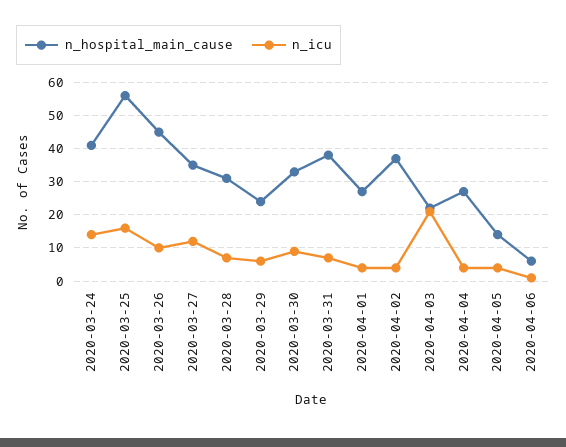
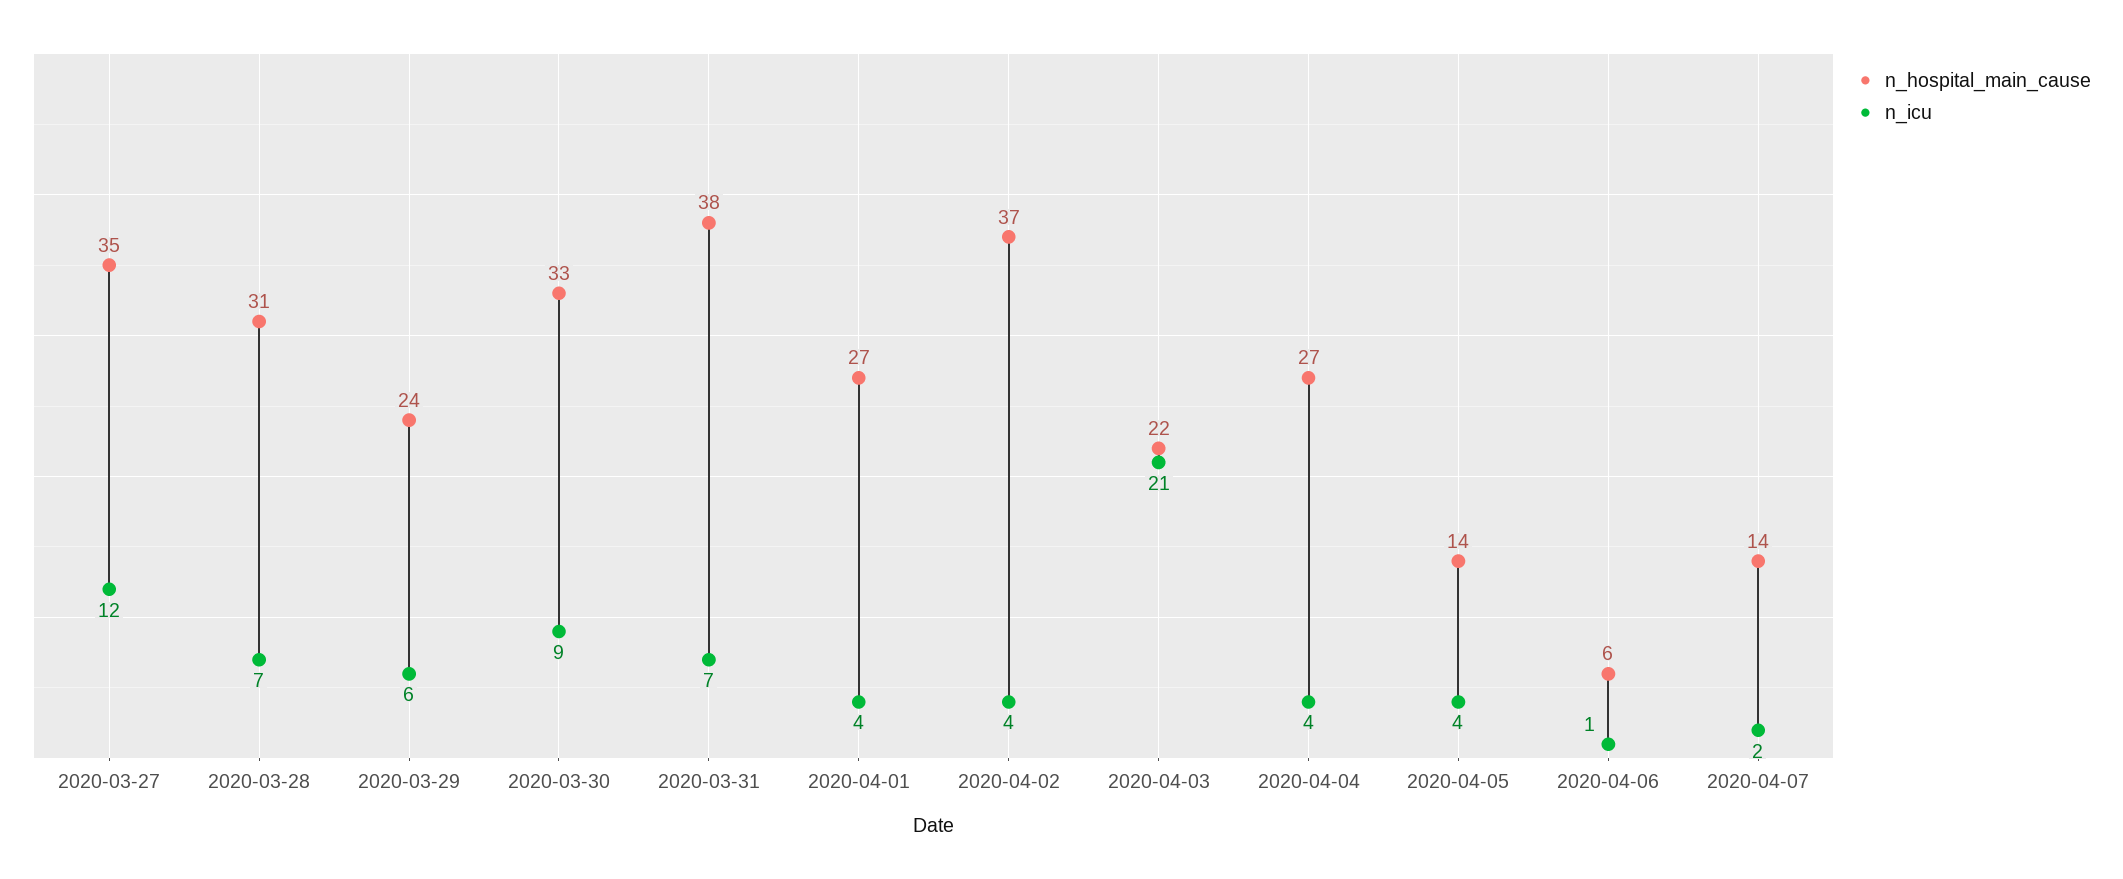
n_hospital_main_cause, 2020-03-24: 40 -> none
n_icu, 2020-03-24: 15 -> none
n_hospital_main_cause, 2020-03-25: 55 -> none
n_icu, 2020-03-25: 15 -> none
n_hospital_main_cause, 2020-03-26: 45 -> none
n_icu, 2020-03-26: 10 -> none
n_hospital_main_cause, 2020-04-07: none -> 14
n_icu, 2020-04-07: none -> 2

